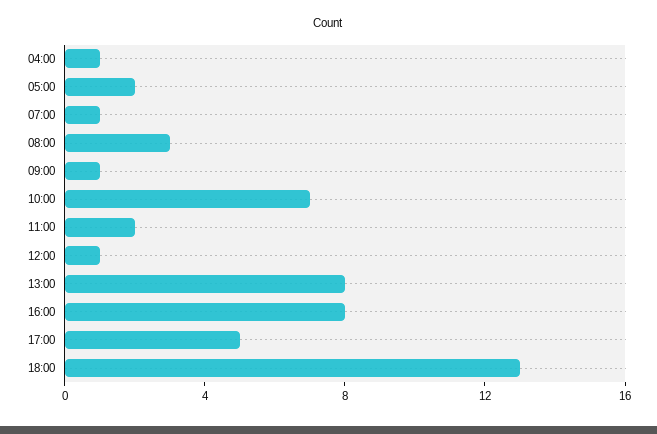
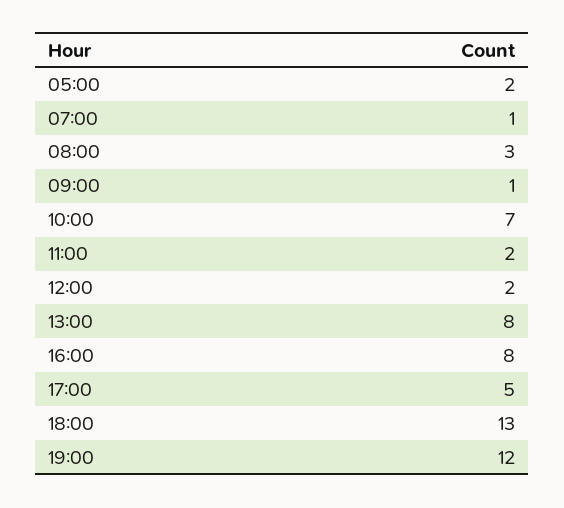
04:00: 1 -> none
12:00: 1 -> 2
19:00: none -> 12

